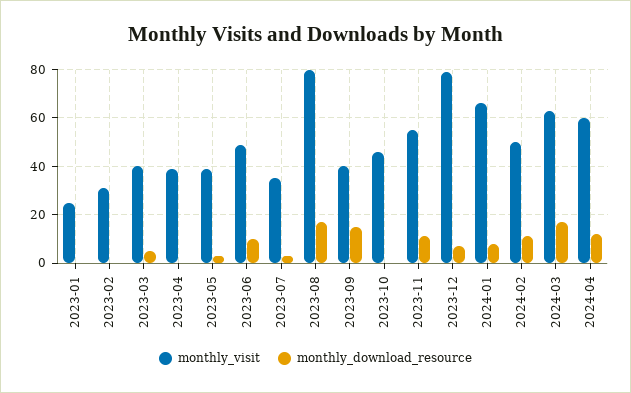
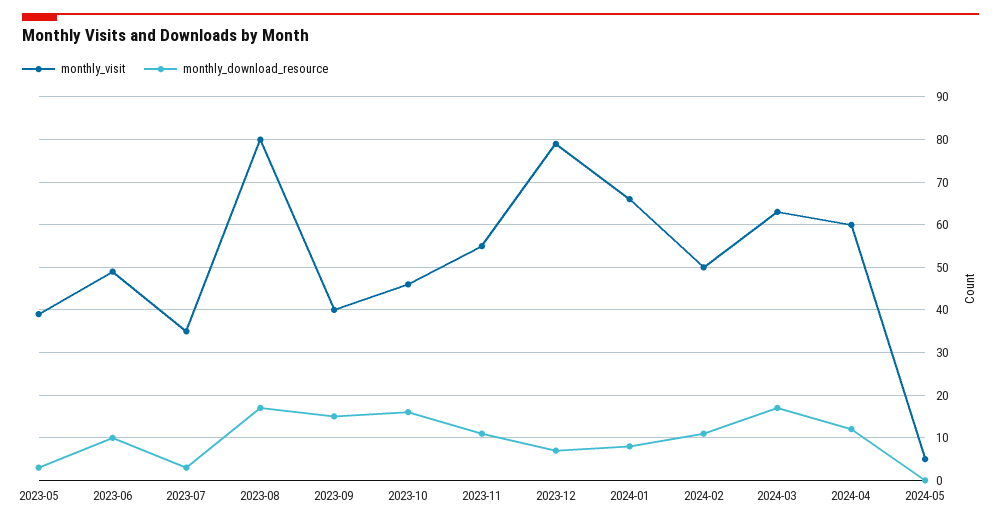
monthly_visit, 2023-01: 25 -> none
monthly_download_resource, 2023-01: 0 -> none
monthly_visit, 2023-02: 30 -> none
monthly_download_resource, 2023-02: 0 -> none
monthly_visit, 2023-03: 40 -> none
monthly_download_resource, 2023-03: 5 -> none
monthly_visit, 2023-04: 40 -> none
monthly_download_resource, 2023-04: 0 -> none
monthly_download_resource, 2023-10: 0 -> 15
monthly_visit, 2024-05: none -> 5
monthly_download_resource, 2024-05: none -> 0

